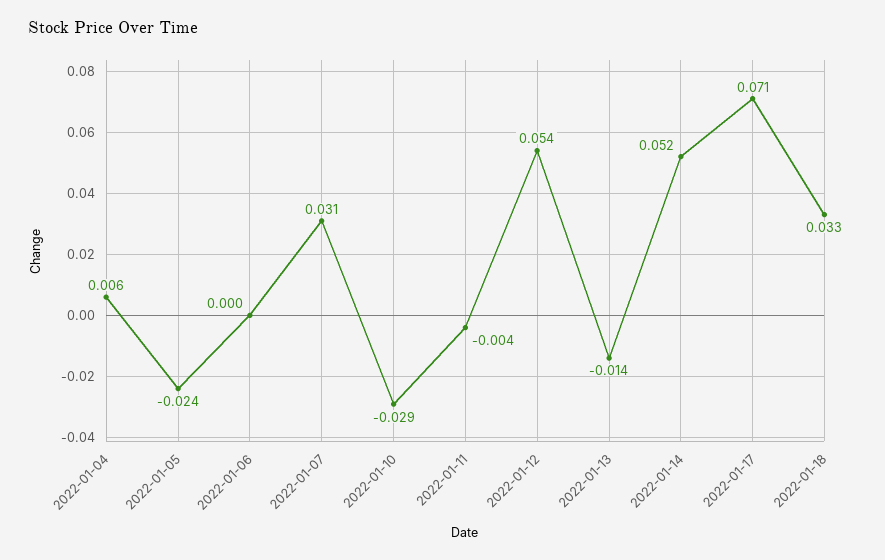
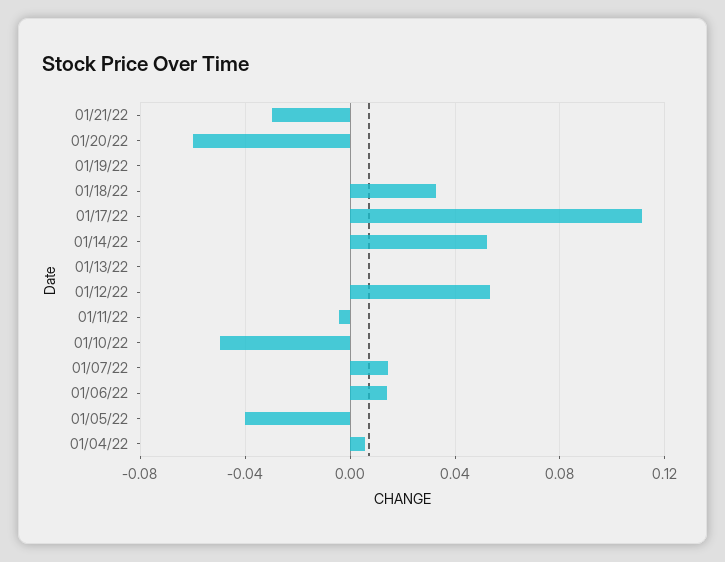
2022-01-05: -0.024 -> -0.04
2022-01-06: 0 -> 0.015
2022-01-07: 0.031 -> 0.015
2022-01-10: -0.029 -> -0.05
2022-01-13: -0.014 -> 0
2022-01-17: 0.071 -> 0.11
01/21/22: none -> -0.03
01/20/22: none -> -0.06
01/19/22: none -> 0

